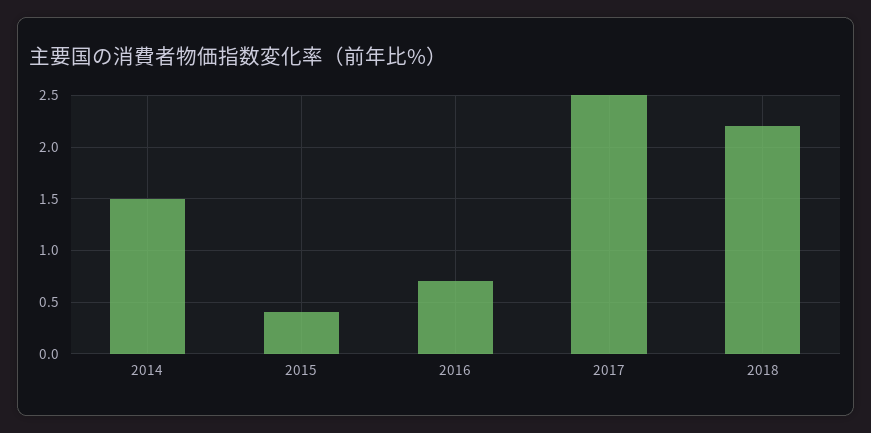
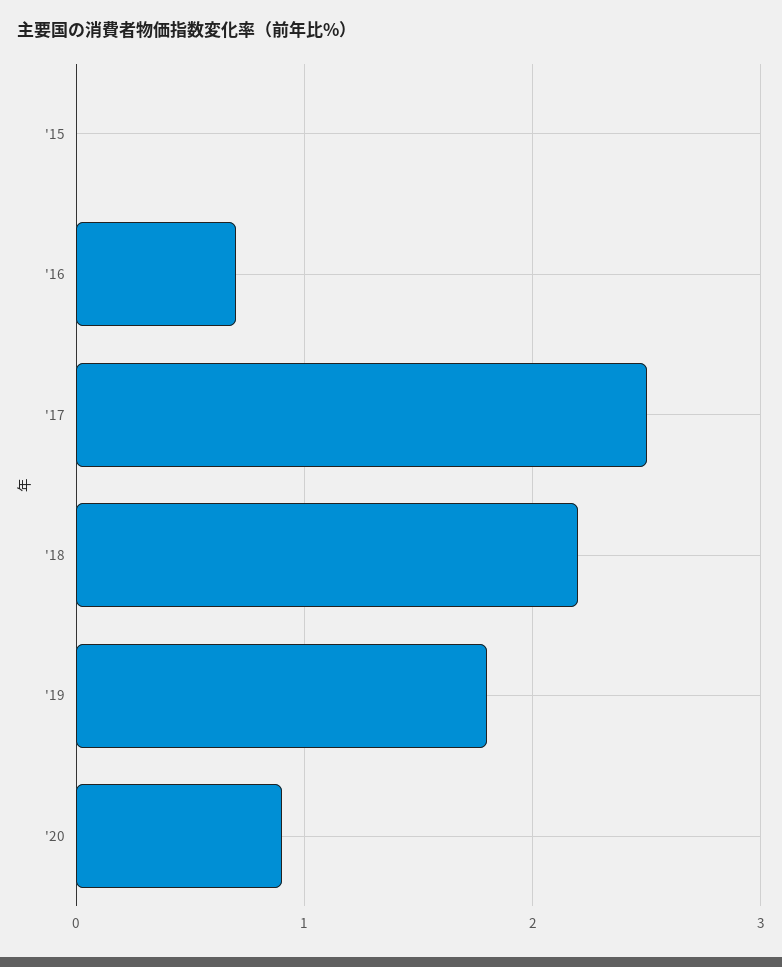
2014: 1.5 -> none
2015: 0.4 -> 0
'19: none -> 1.8
'20: none -> 0.9

